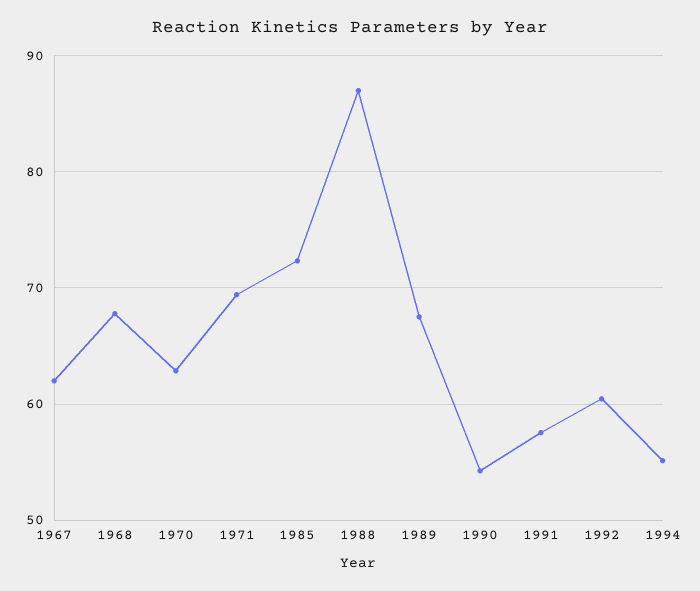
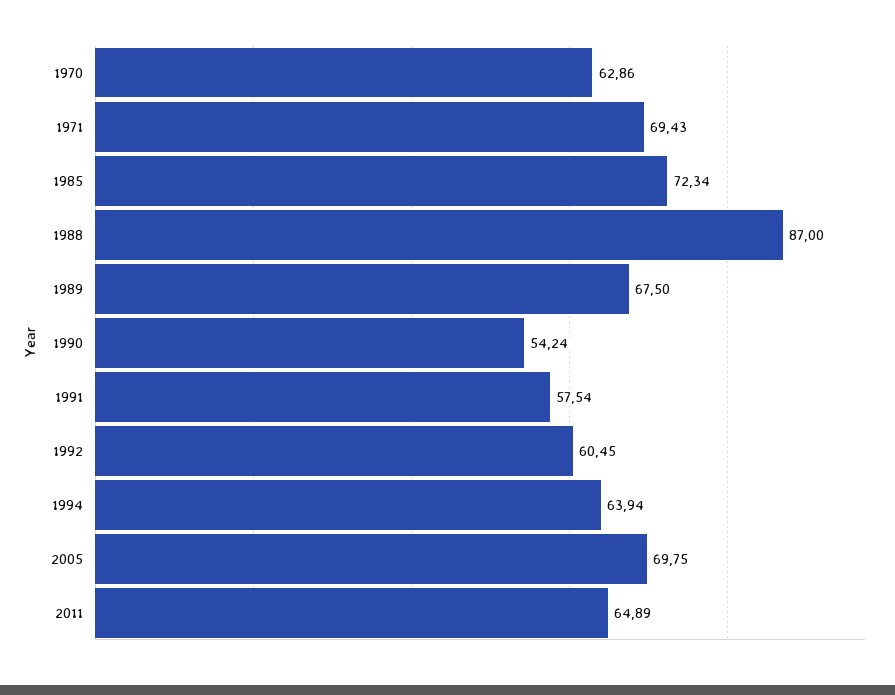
1967: 62 -> none
1968: 68 -> none
1994: 55 -> 63.94
2005: none -> 69.75
2011: none -> 64.89

